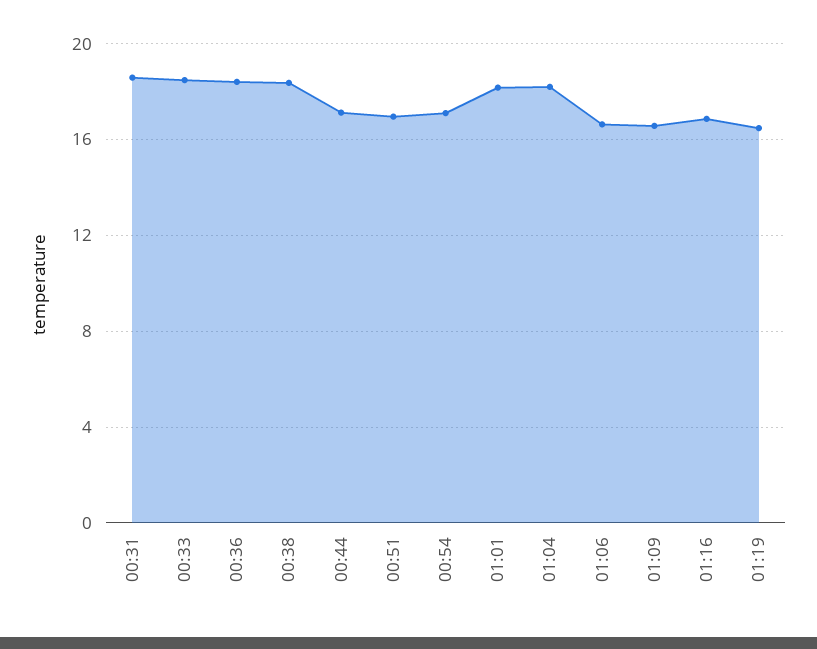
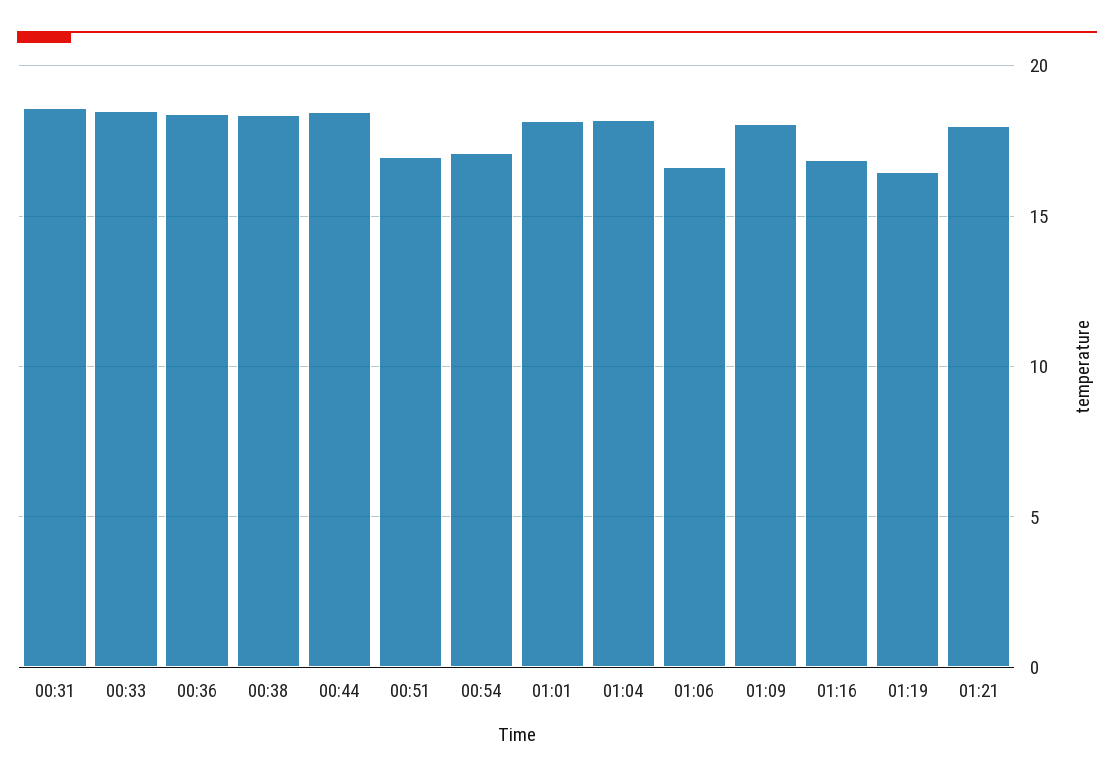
00:44: 17 -> 18.5
01:09: 16.5 -> 18
01:21: none -> 18

